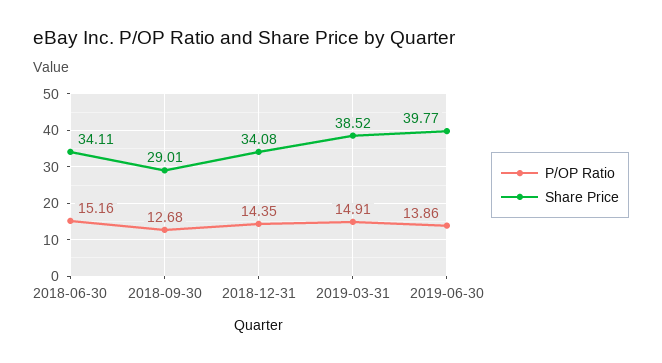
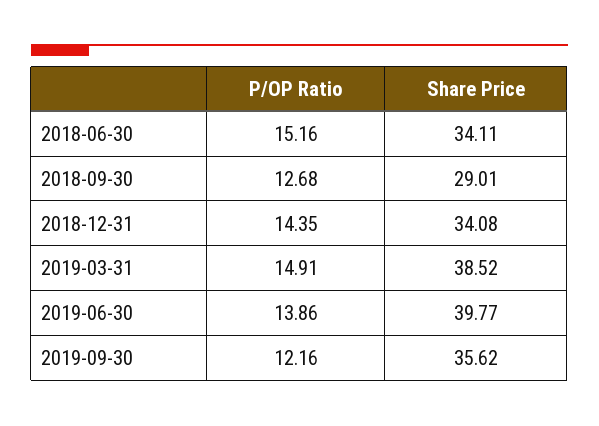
P/OP Ratio, 2019-09-30: none -> 12.16
Share Price, 2019-09-30: none -> 35.62

